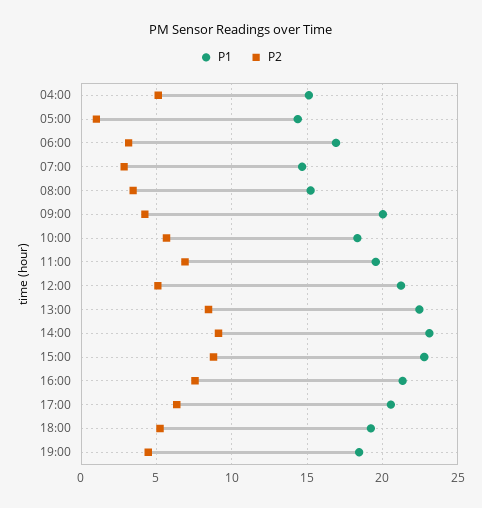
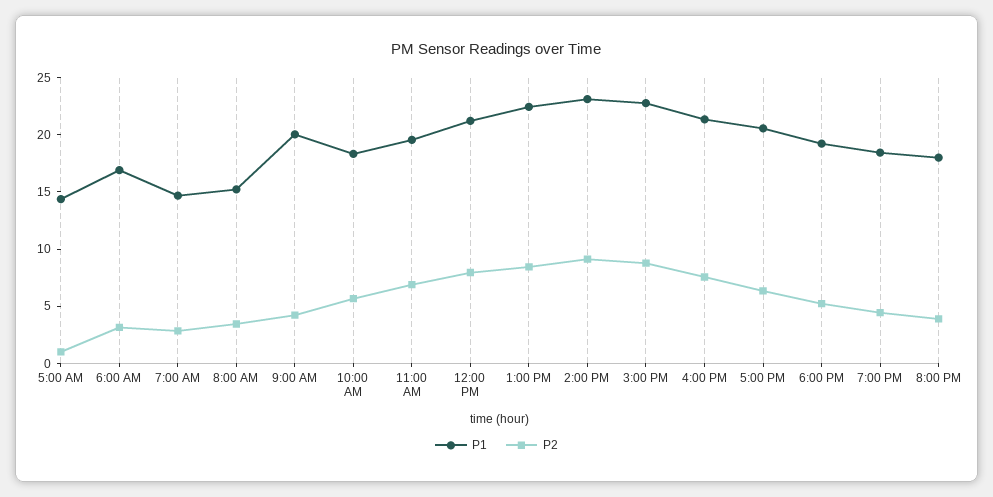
P1, 04:00: 15 -> none
P2, 04:00: 5 -> none
P2, 12:00: 5 -> 8
P1, 8:00 PM: none -> 18
P2, 8:00 PM: none -> 4

